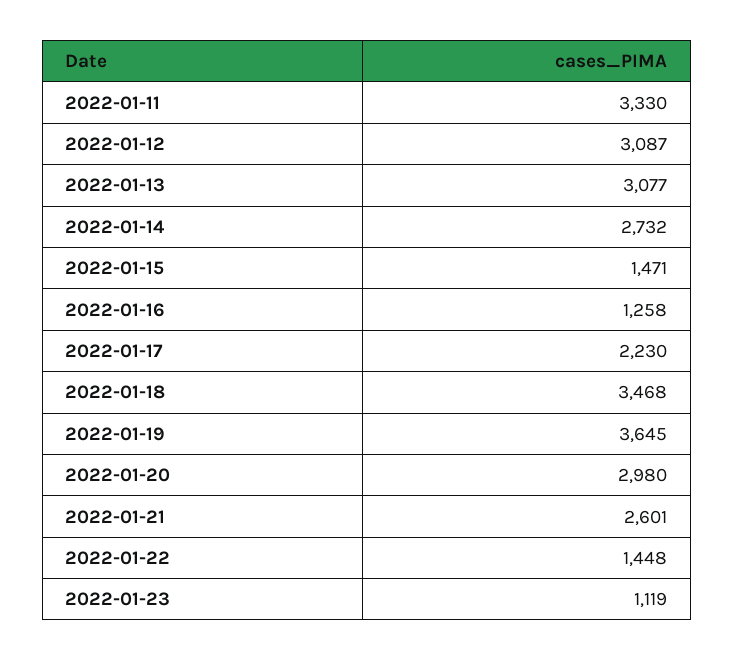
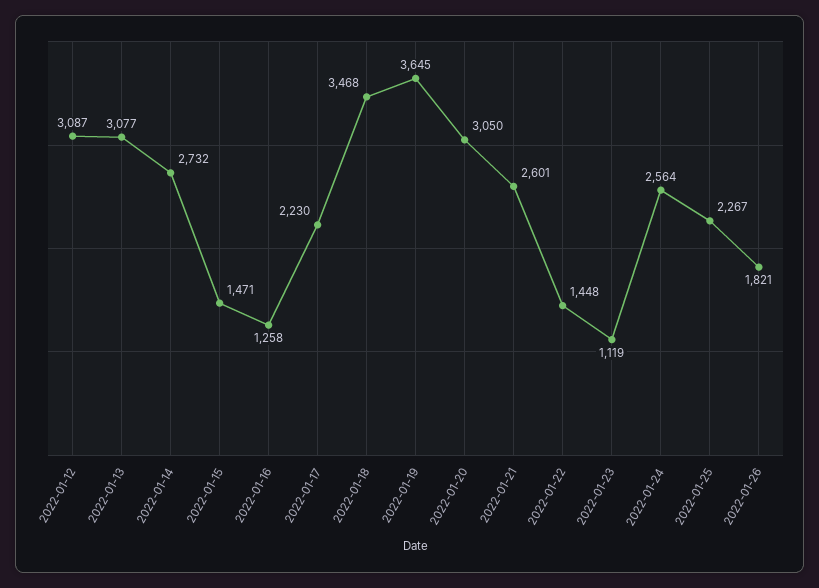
2022-01-11: 3330 -> none
2022-01-20: 2980 -> 3050
2022-01-24: none -> 2564
2022-01-25: none -> 2267
2022-01-26: none -> 1821

